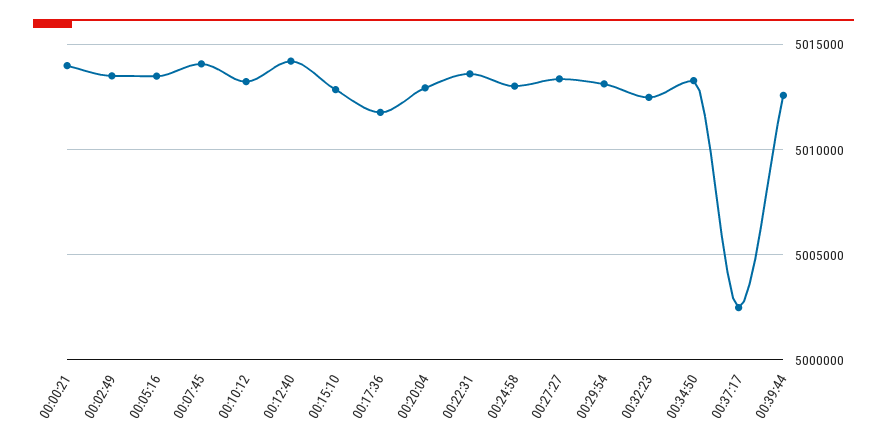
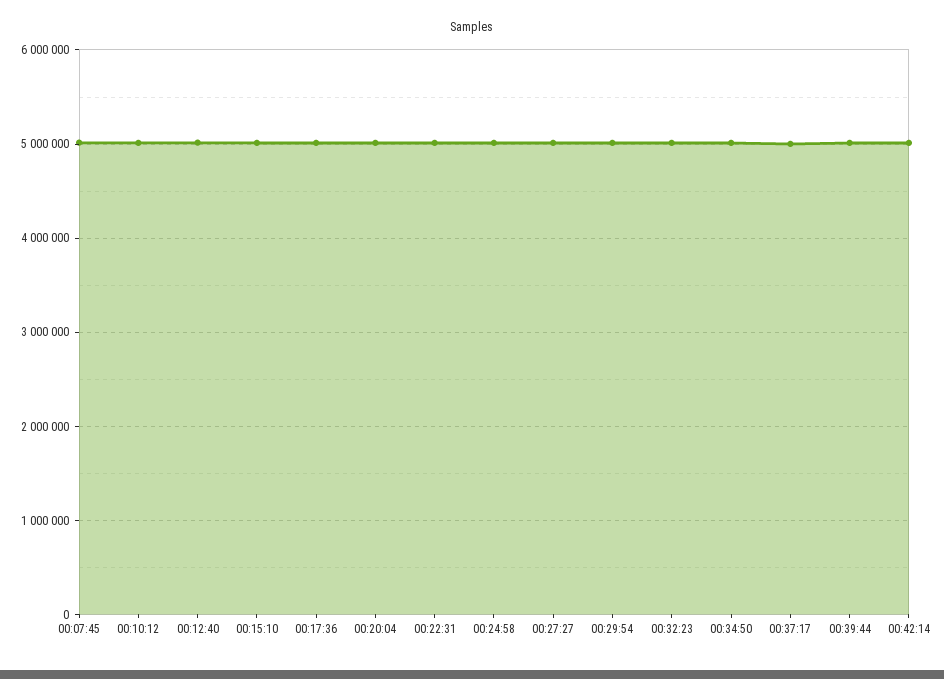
00:00:21: 5014000 -> none
00:02:49: 5013500 -> none
00:05:16: 5013500 -> none
00:42:14: none -> 5000000

